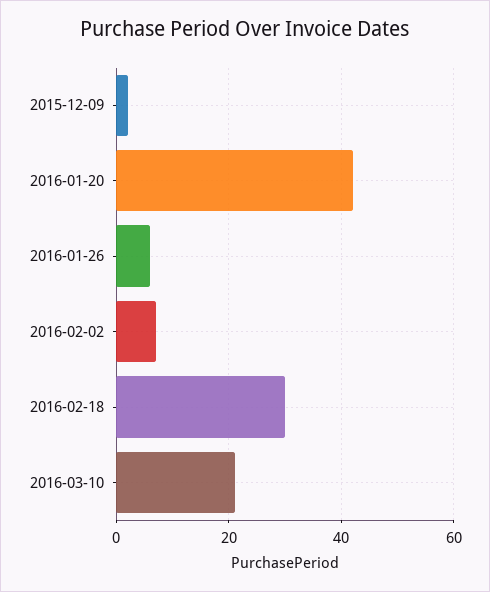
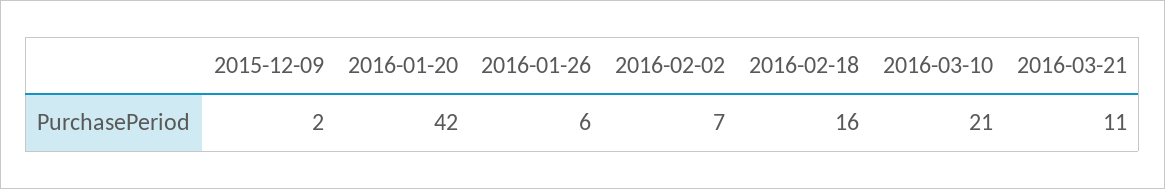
2016-02-18: 30 -> 16
2016-03-21: none -> 11

